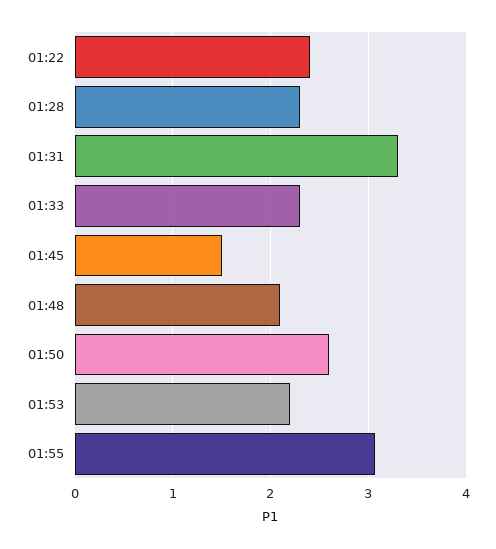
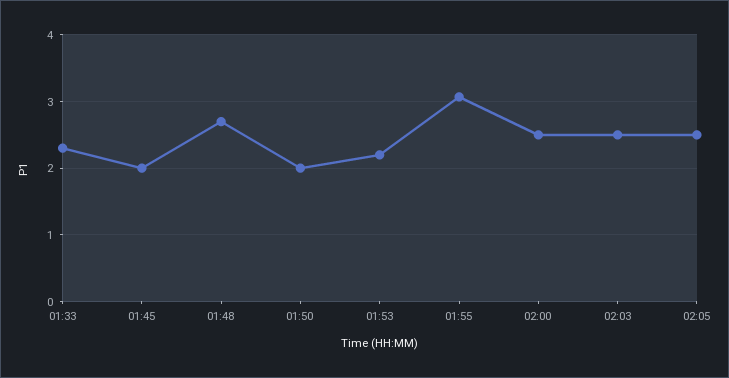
01:22: 2.4 -> none
01:28: 2.3 -> none
01:31: 3.3 -> none
01:45: 1.5 -> 2
01:48: 2.1 -> 2.7
01:50: 2.6 -> 2
02:00: none -> 2.5
02:03: none -> 2.5
02:05: none -> 2.5

